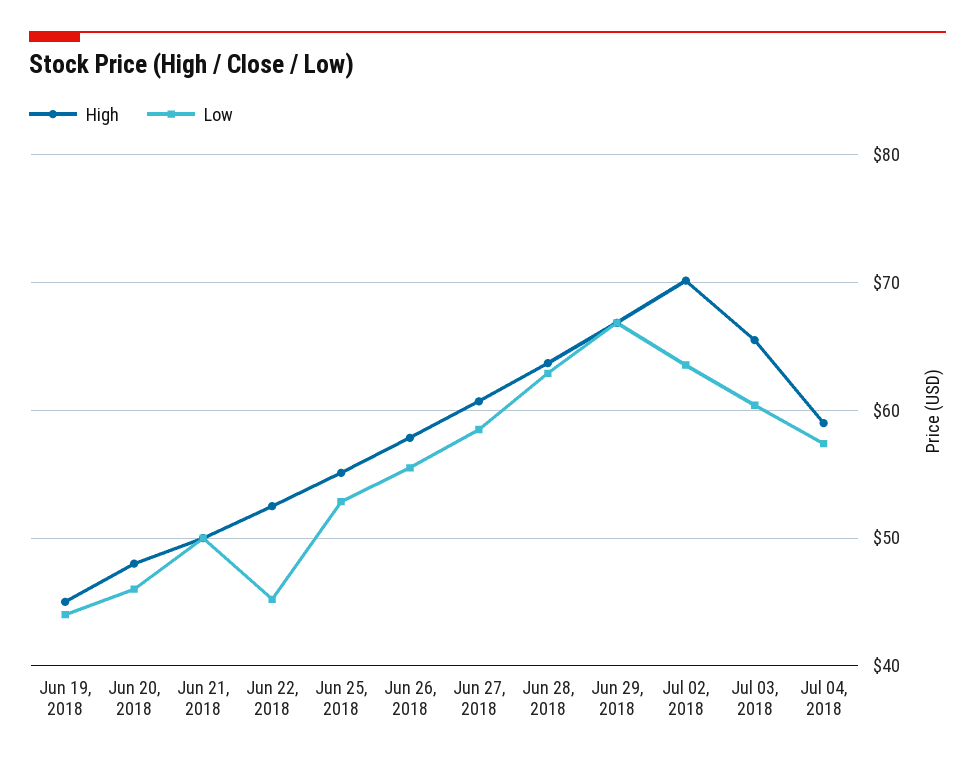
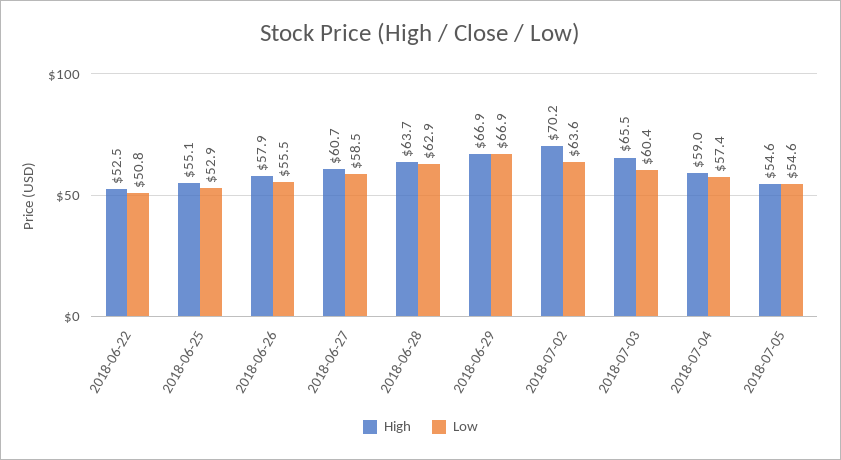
High, Jun 19, 2018: 45 -> none
Low, Jun 19, 2018: 44 -> none
High, Jun 20, 2018: 48 -> none
Low, Jun 20, 2018: 46 -> none
High, Jun 21, 2018: 50 -> none
Low, Jun 21, 2018: 50 -> none
Low, Jun 22, 2018: 45 -> 50.8
High, 2018-07-05: none -> 54.6
Low, 2018-07-05: none -> 54.6

